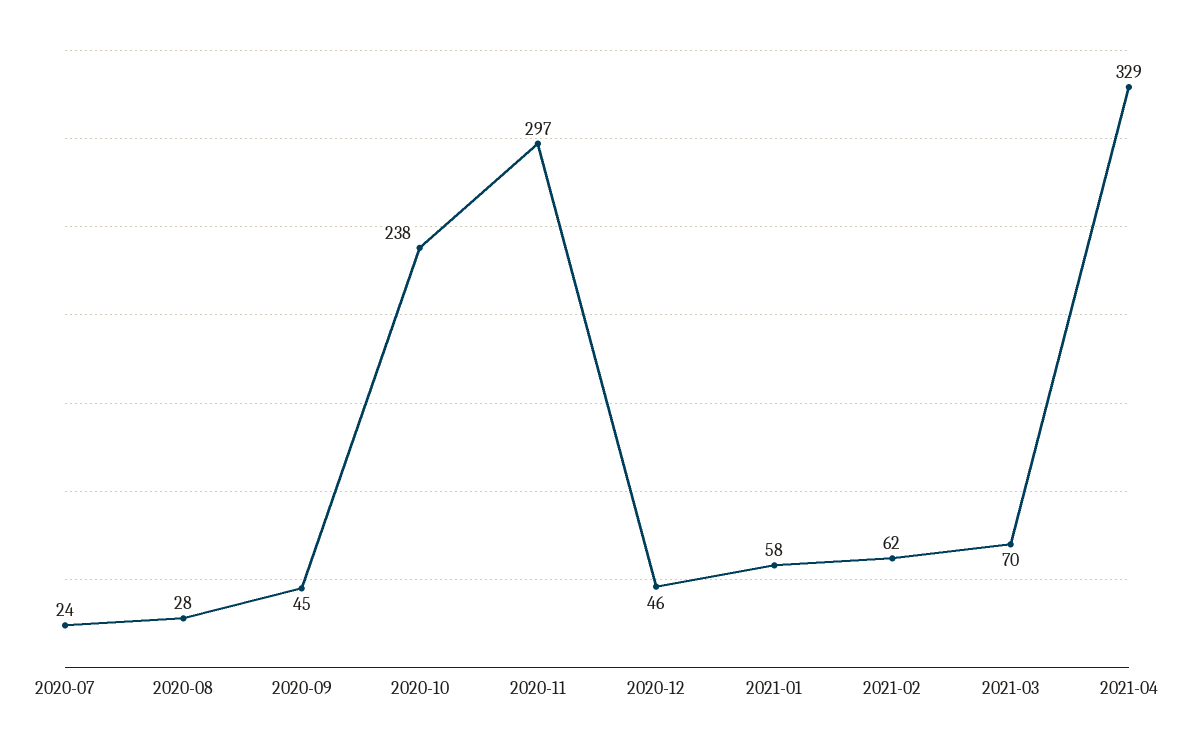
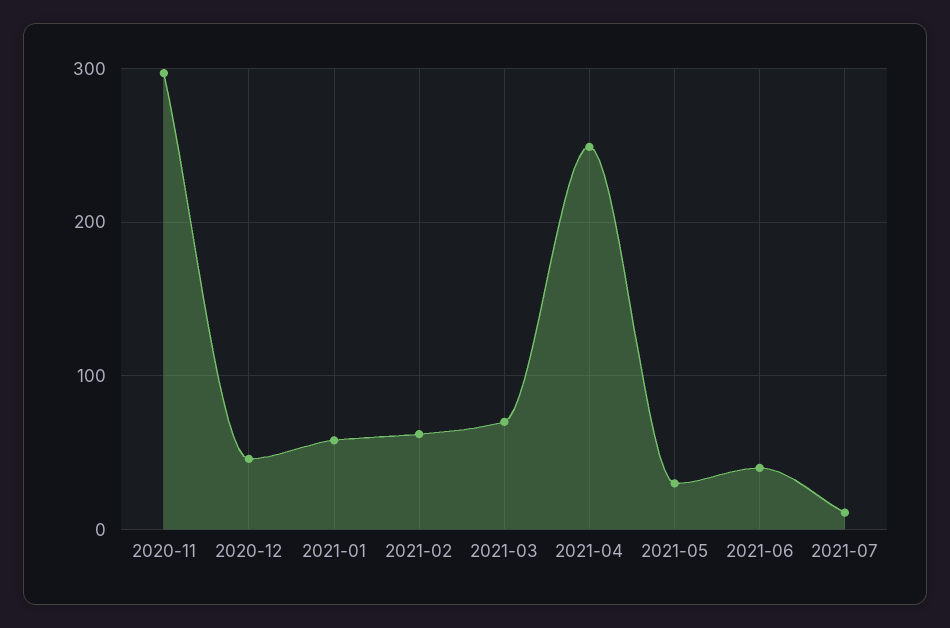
2020-07: 24 -> none
2020-08: 28 -> none
2020-09: 45 -> none
2020-10: 238 -> none
2021-04: 329 -> 250
2021-05: none -> 30
2021-06: none -> 40
2021-07: none -> 10

